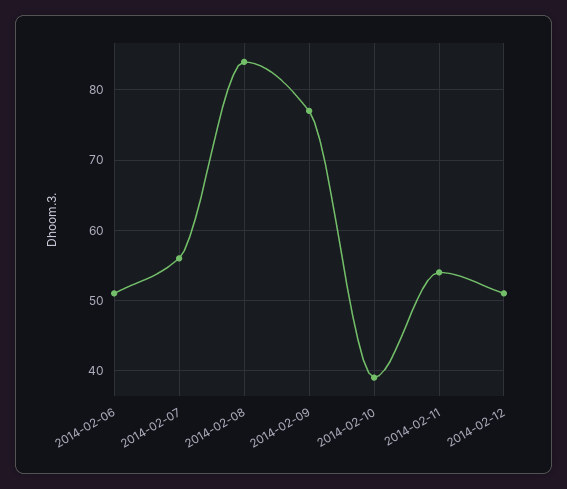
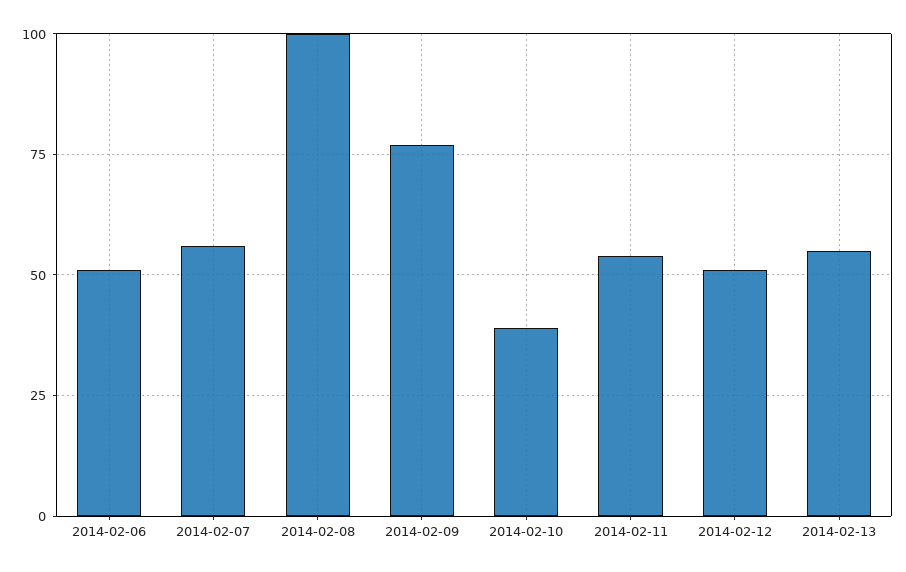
2014-02-08: 84 -> 100
2014-02-13: none -> 55

